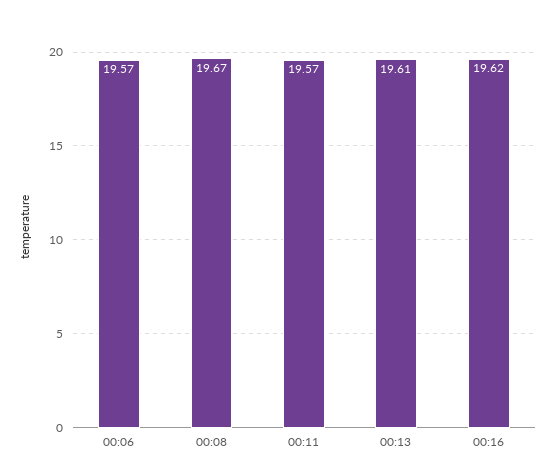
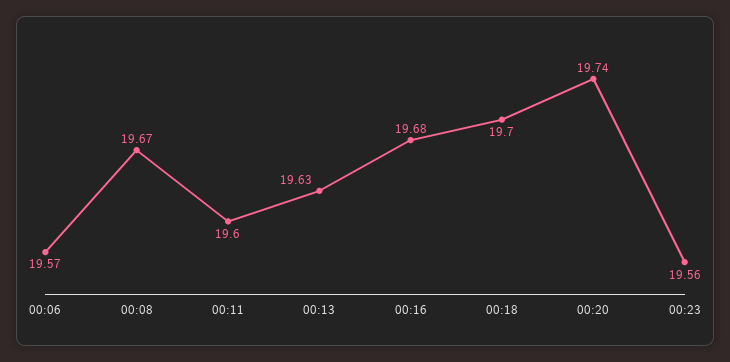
00:11: 19.57 -> 19.6
00:13: 19.61 -> 19.63
00:16: 19.62 -> 19.68
00:18: none -> 19.7
00:20: none -> 19.74
00:23: none -> 19.56

